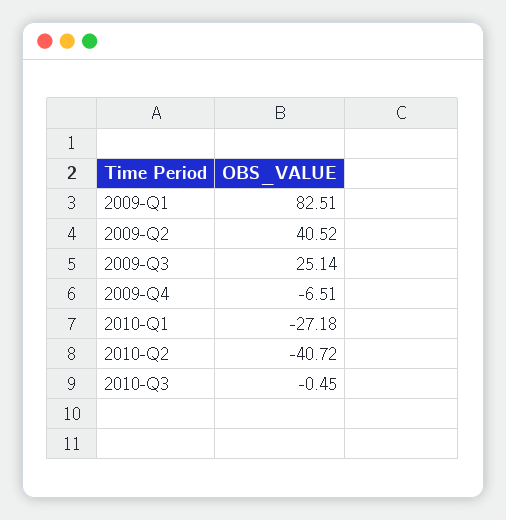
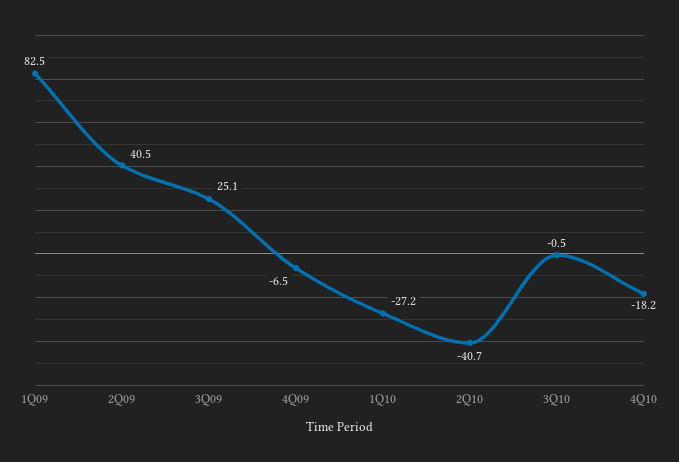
4Q10: none -> -18.2

